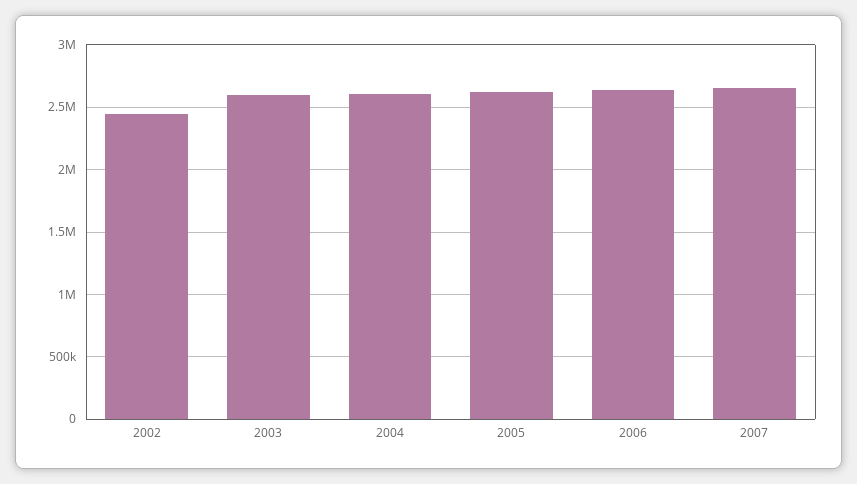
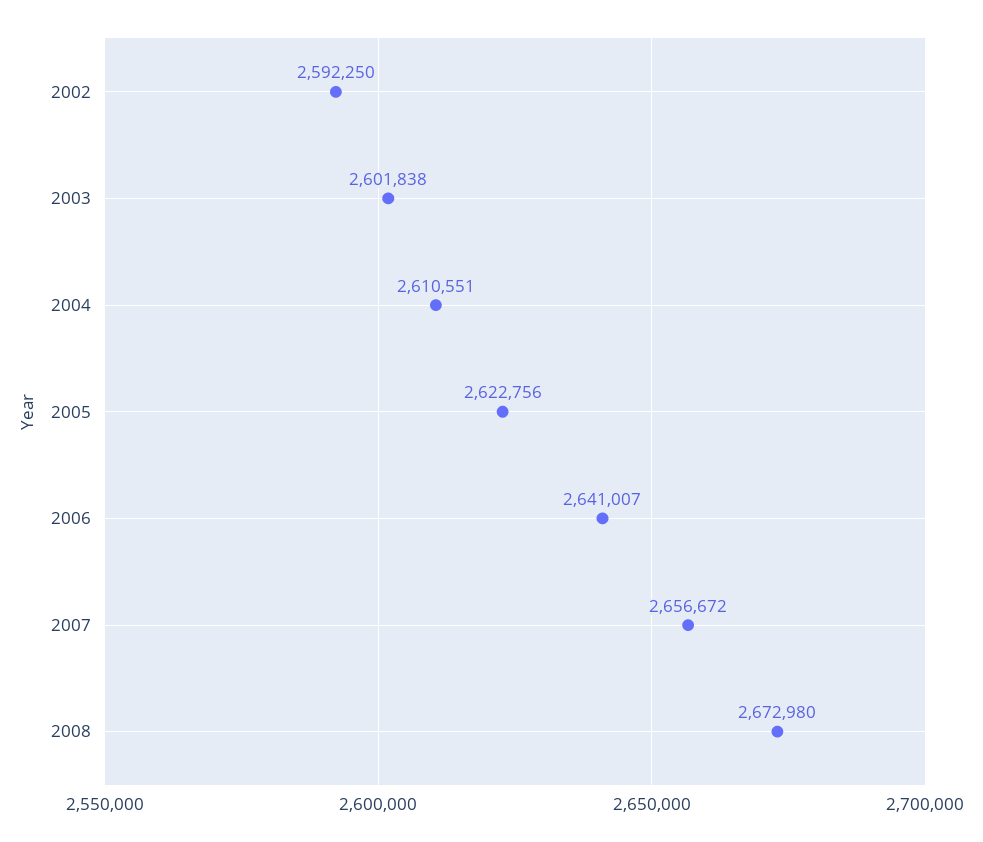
2002: 2450000 -> 2592250
2008: none -> 2672980

